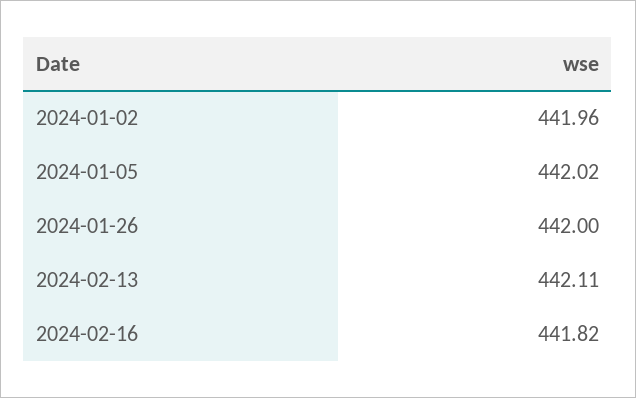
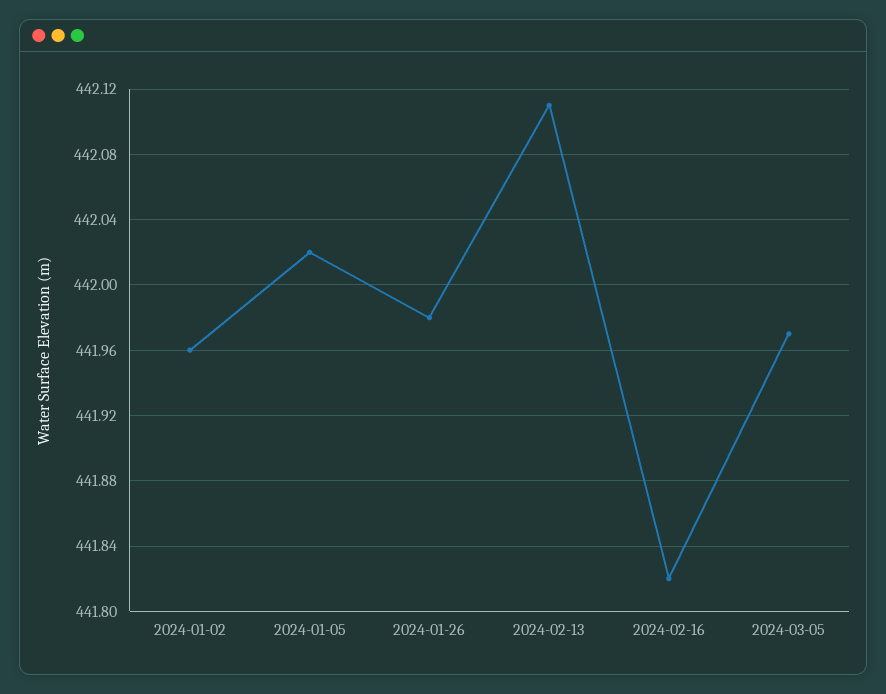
2024-01-26: 442 -> 441.98
2024-03-05: none -> 441.97

